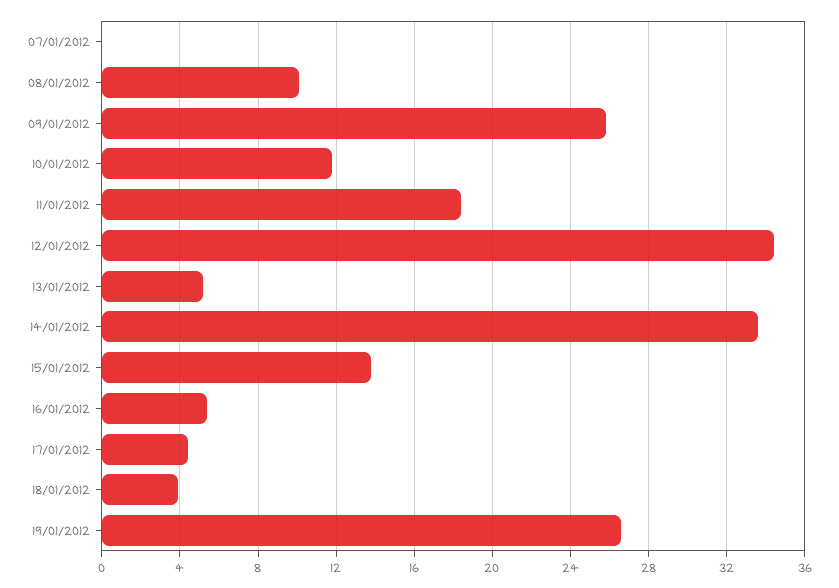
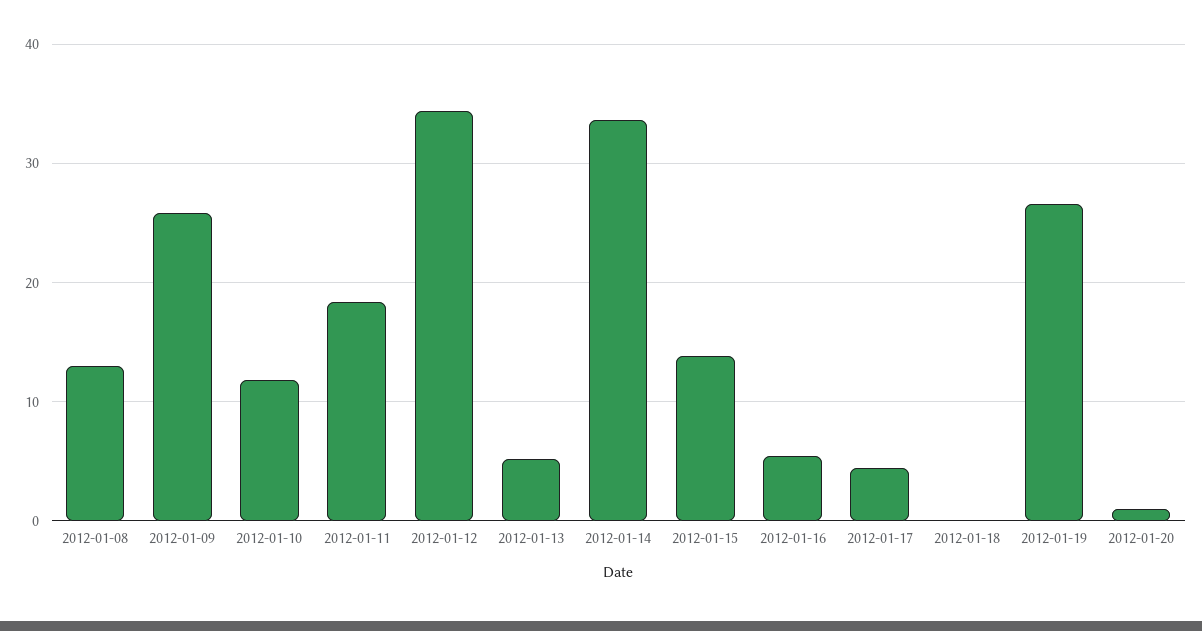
07/01/2012: 0 -> none
08/01/2012: 10 -> 13
18/01/2012: 4 -> 0
2012-01-20: none -> 1

